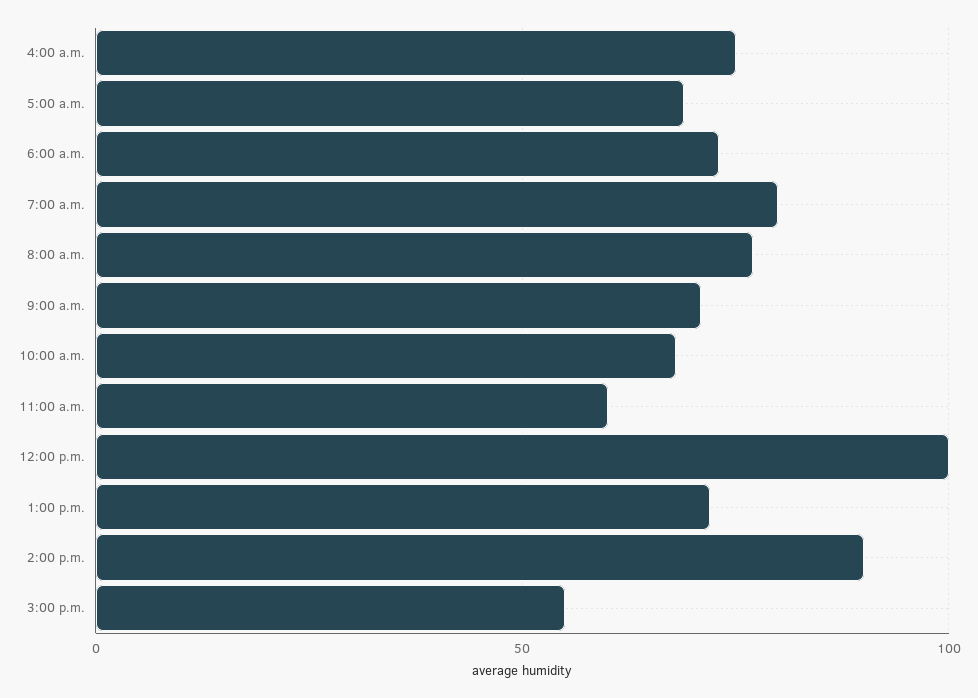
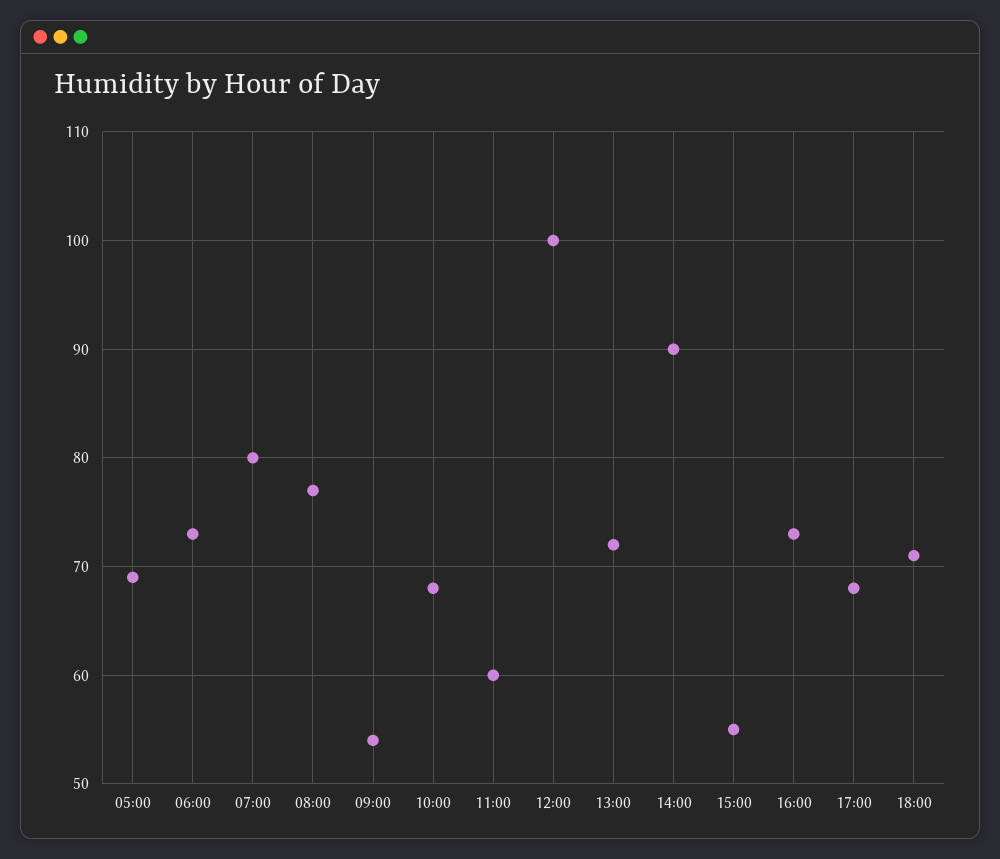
4:00 a.m.: 75 -> none
9:00 a.m.: 70 -> 54
16:00: none -> 73
17:00: none -> 68
18:00: none -> 71

